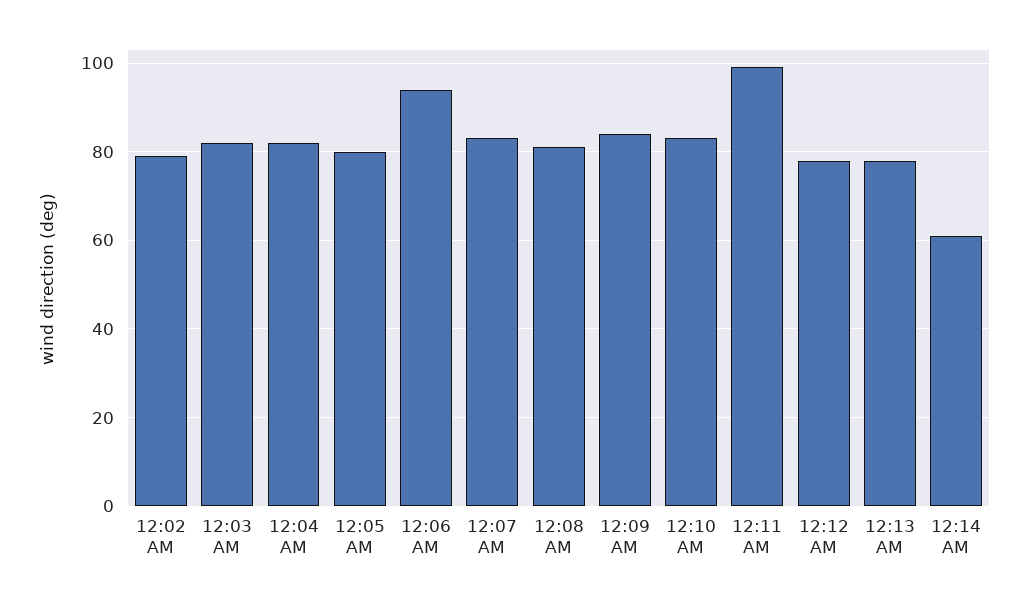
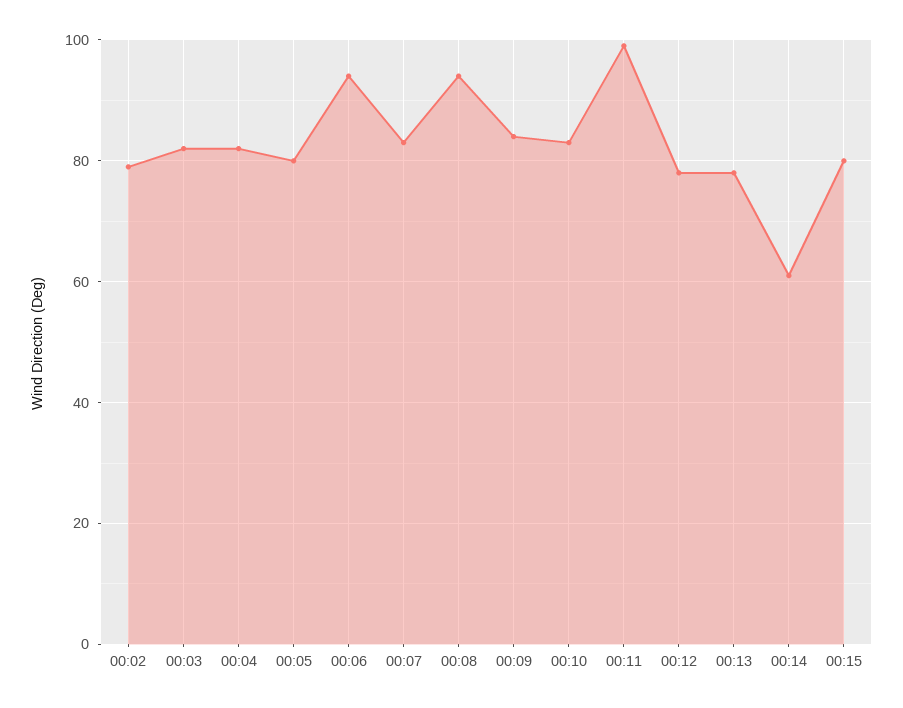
12:08 AM: 80 -> 95
00:15: none -> 80

